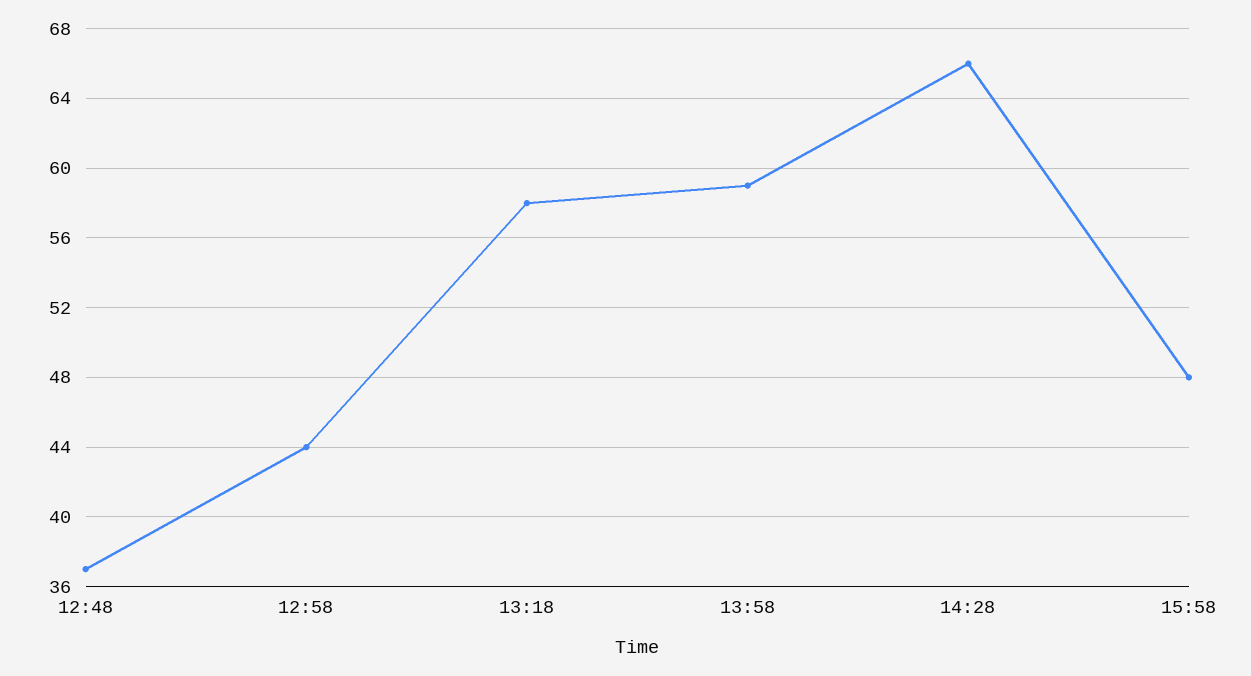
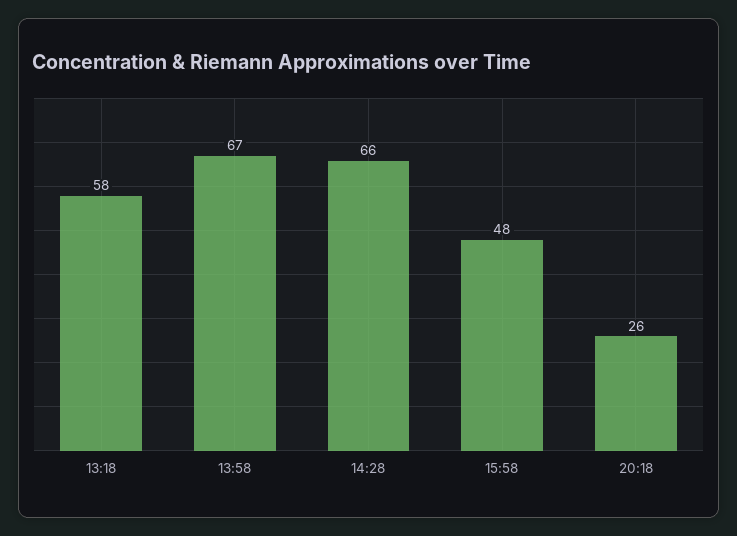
12:48: 37 -> none
12:58: 44 -> none
13:58: 59 -> 67
20:18: none -> 26

